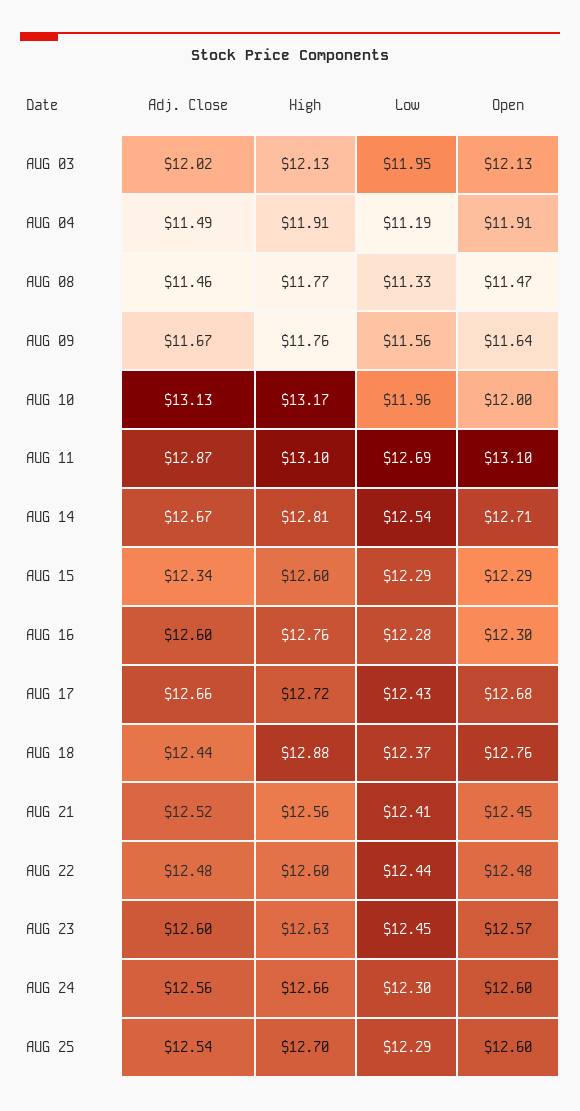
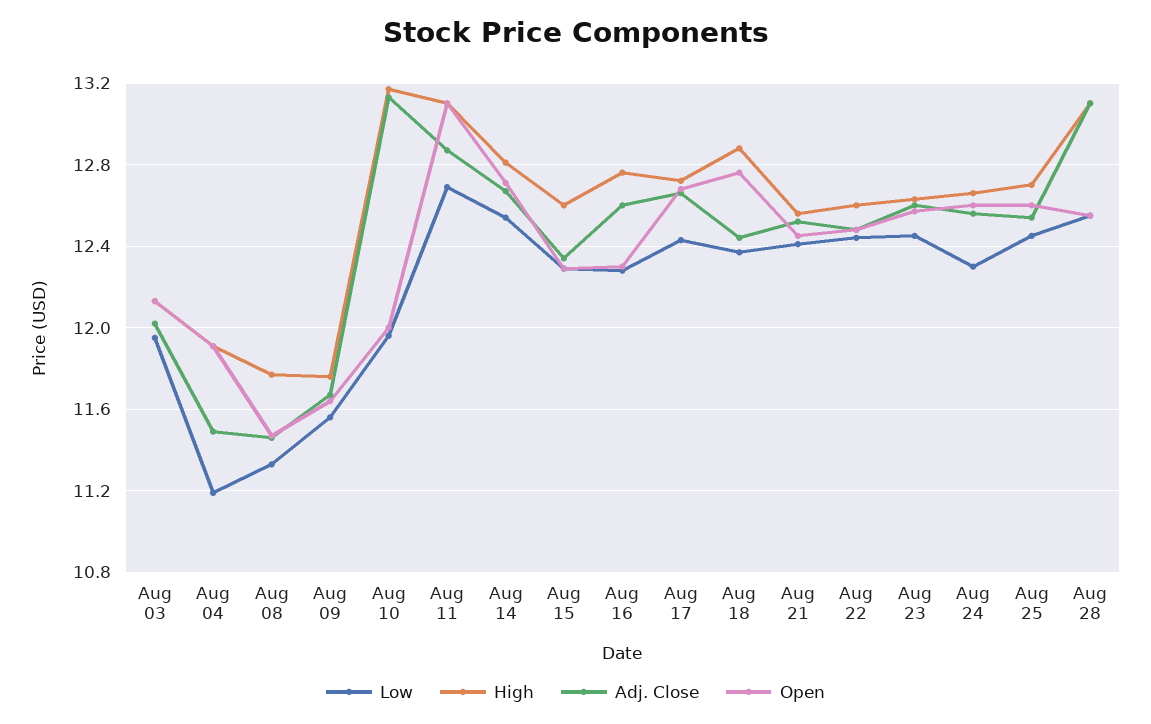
Low, AUG 25: 12.29 -> 12.45
Low, Aug 28: none -> 12.55
High, Aug 28: none -> 13.1
Adj. Close, Aug 28: none -> 13.1
Open, Aug 28: none -> 12.55

